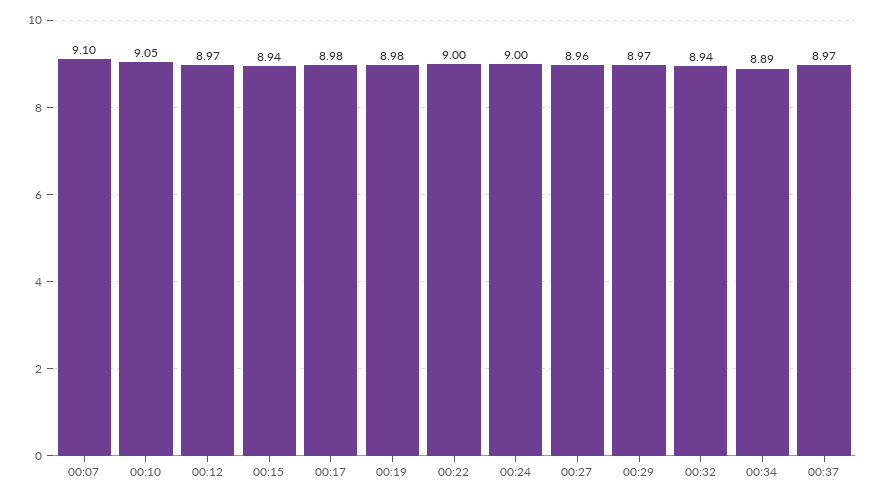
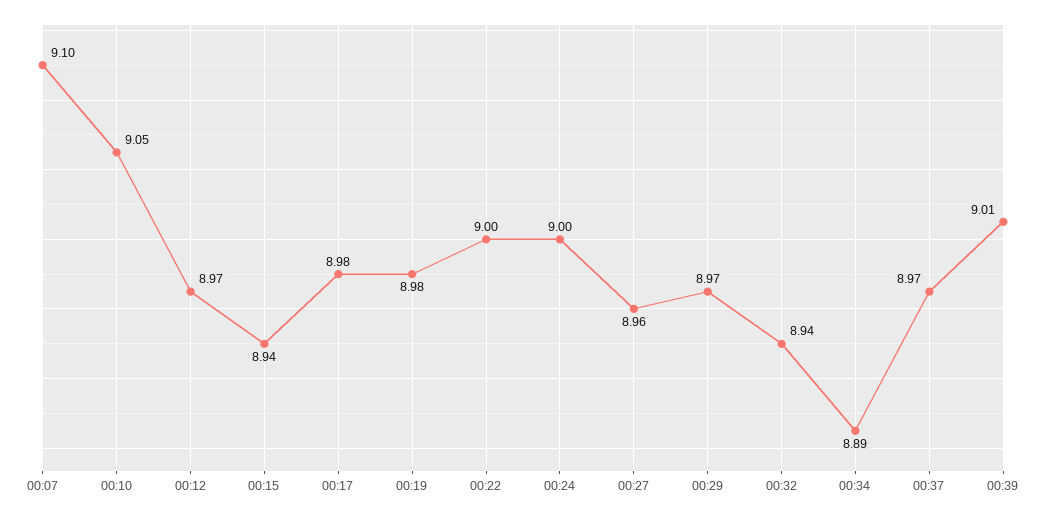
00:39: none -> 9.01

